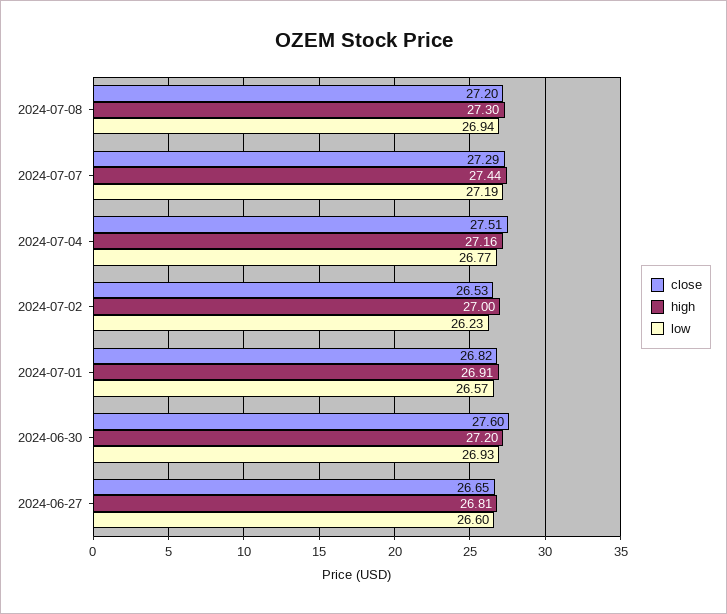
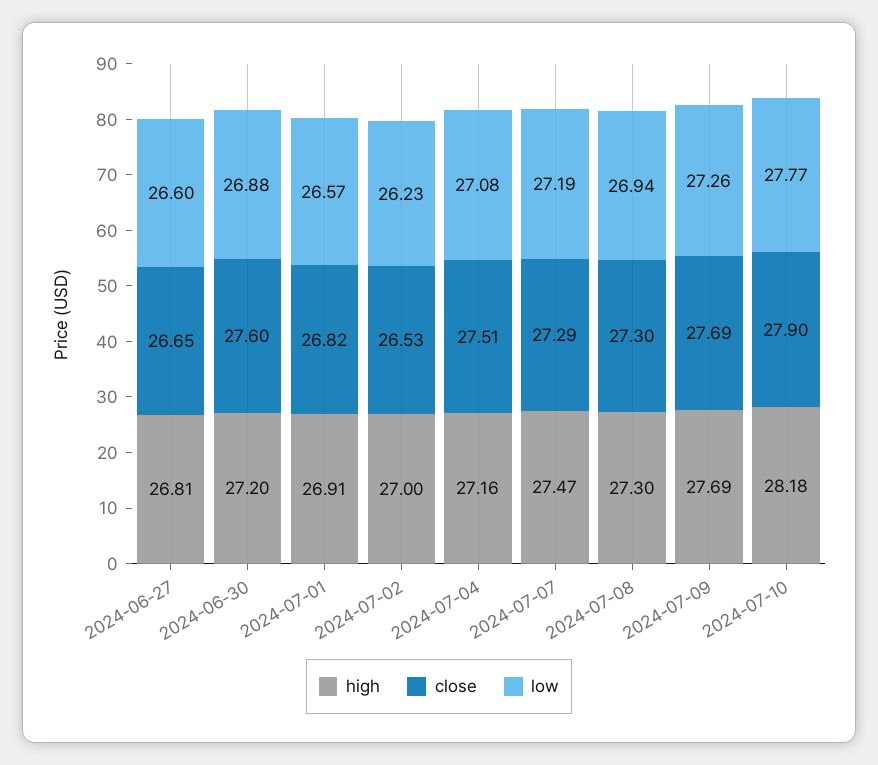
close, 2024-07-08: 27.2 -> 27.3
high, 2024-07-07: 27.44 -> 27.47
low, 2024-07-04: 26.77 -> 27.08
low, 2024-06-30: 26.93 -> 26.88
high, 2024-07-09: none -> 27.69
close, 2024-07-09: none -> 27.69
low, 2024-07-09: none -> 27.26
high, 2024-07-10: none -> 28.18
close, 2024-07-10: none -> 27.9
low, 2024-07-10: none -> 27.77

